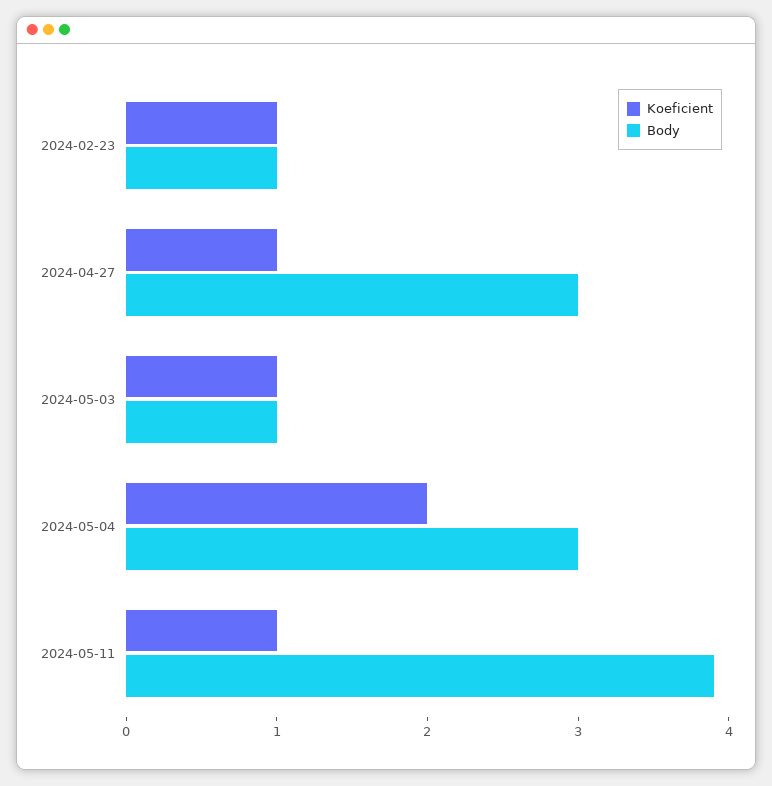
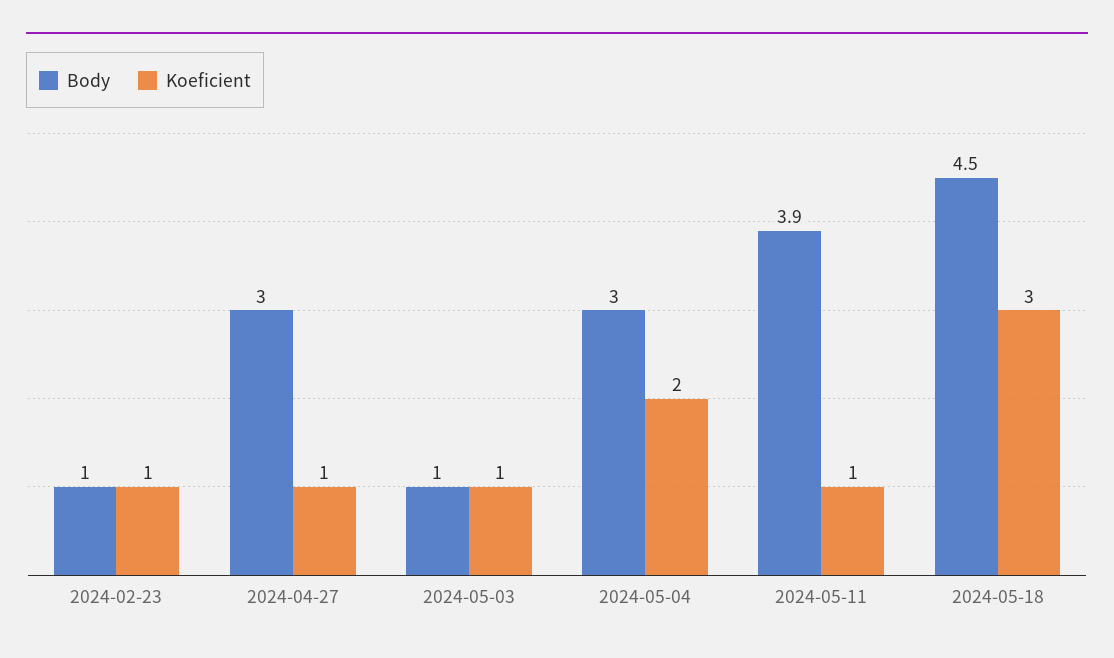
Body, 2024-05-18: none -> 4.5
Koeficient, 2024-05-18: none -> 3

